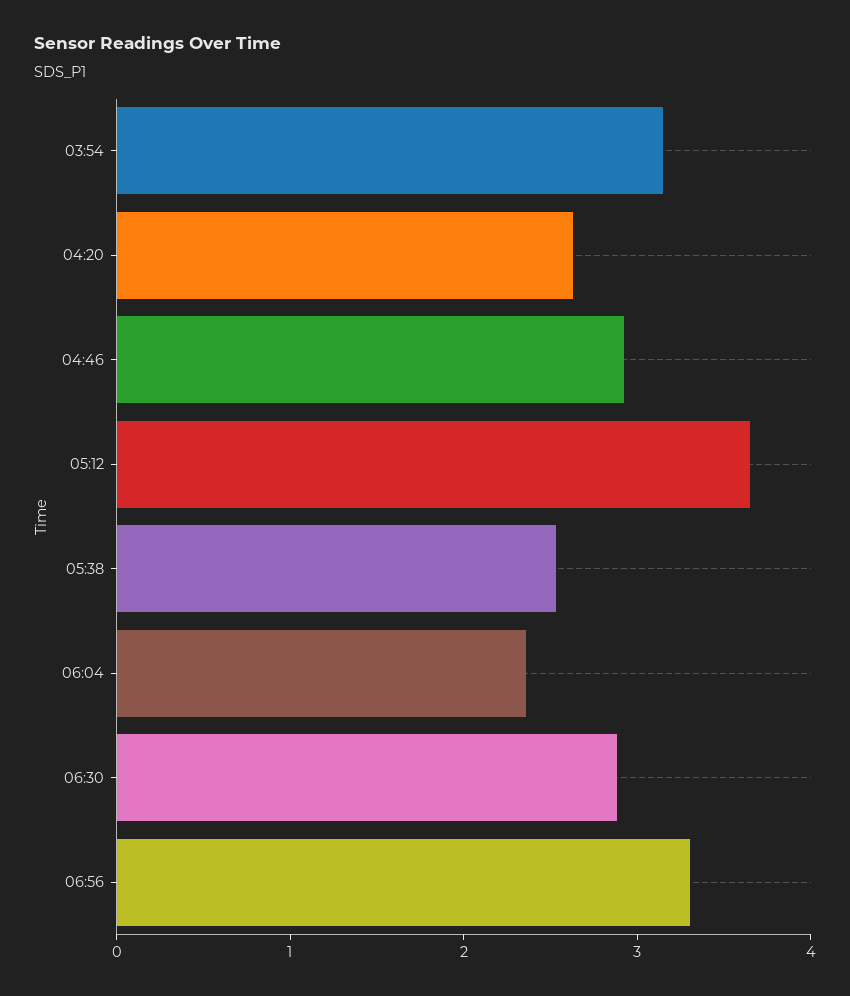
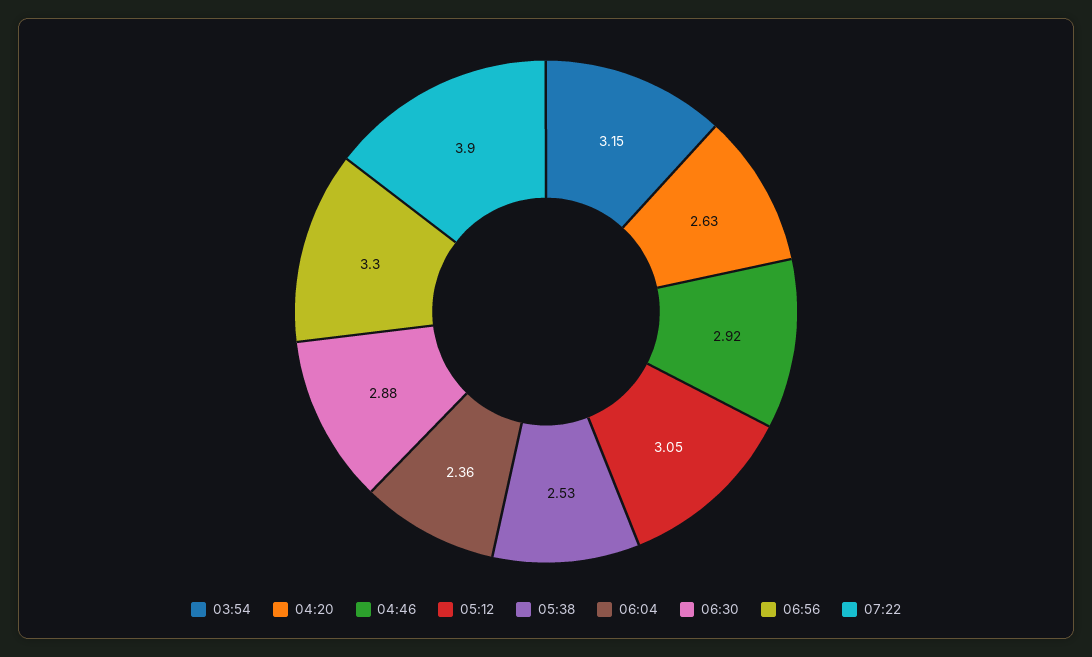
05:12: 3.6 -> 3.05
07:22: none -> 3.9

